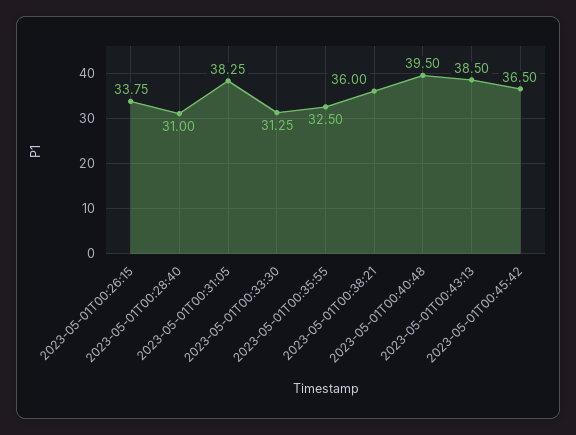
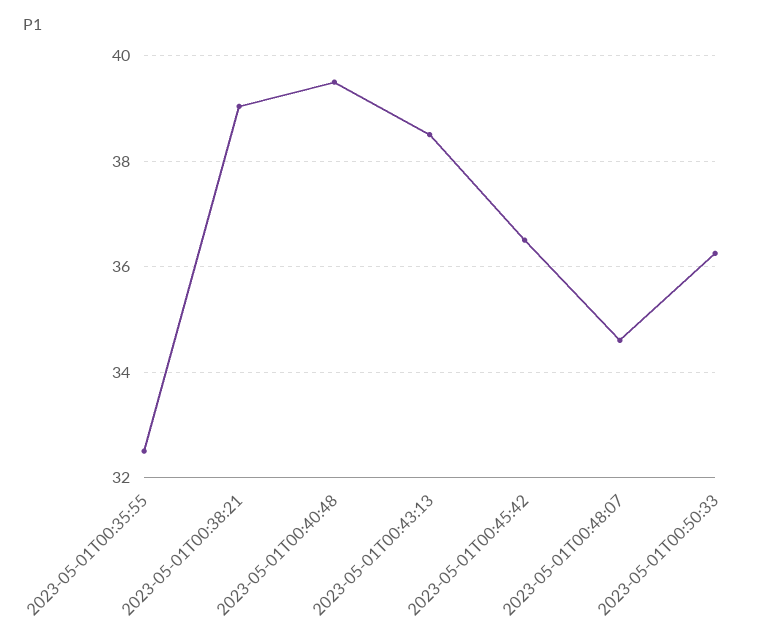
2023-05-01T00:26:15: 33.75 -> none
2023-05-01T00:28:40: 31 -> none
2023-05-01T00:31:05: 38.25 -> none
2023-05-01T00:33:30: 31.25 -> none
2023-05-01T00:38:21: 36 -> 39
2023-05-01T00:48:07: none -> 34.6
2023-05-01T00:50:33: none -> 36.2

